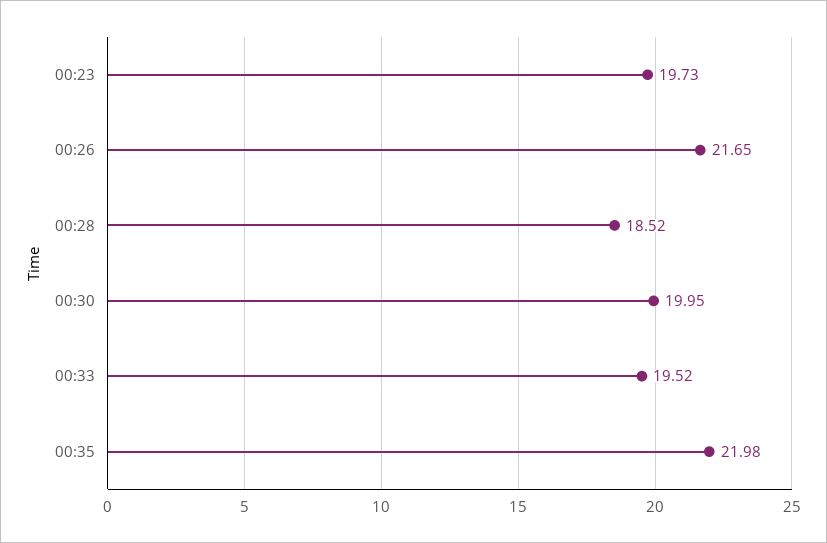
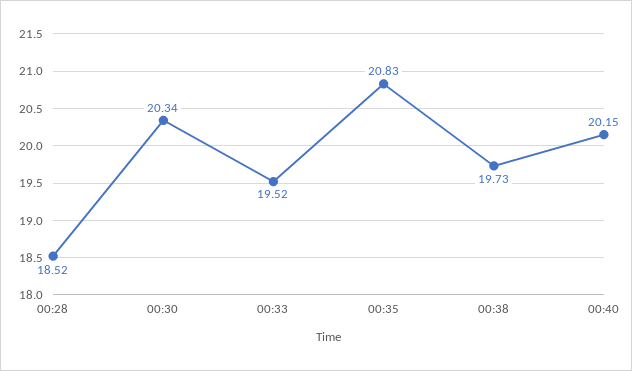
00:23: 19.73 -> none
00:26: 21.65 -> none
00:30: 19.95 -> 20.34
00:35: 21.98 -> 20.83
00:38: none -> 19.73
00:40: none -> 20.15

